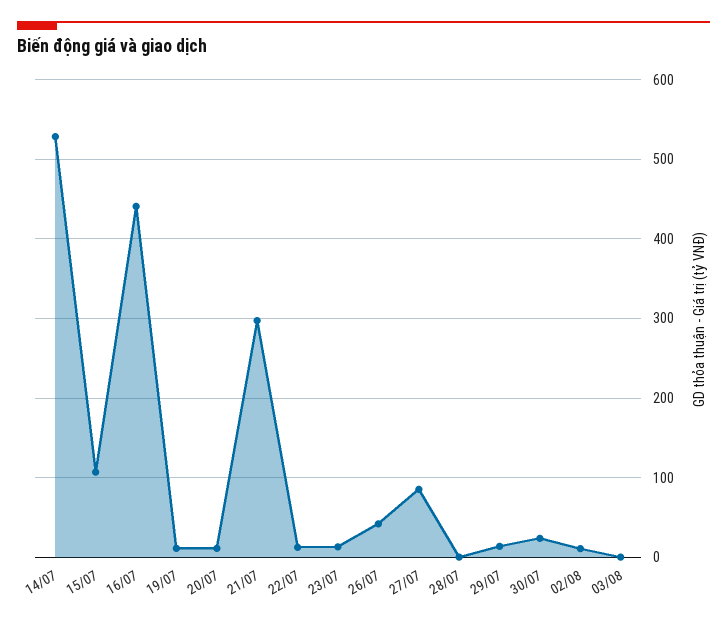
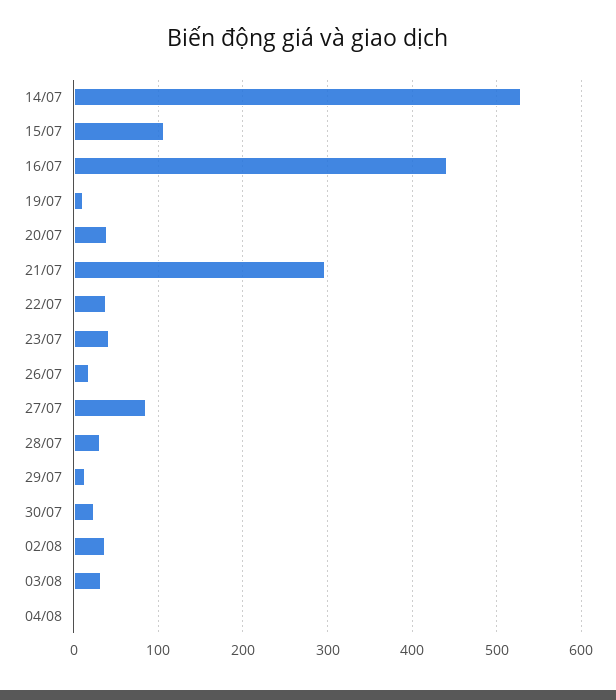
20/07: 10 -> 40
22/07: 10 -> 40
23/07: 10 -> 40
26/07: 40 -> 20
28/07: 0 -> 30
02/08: 10 -> 40
03/08: 0 -> 30
04/08: none -> 0

